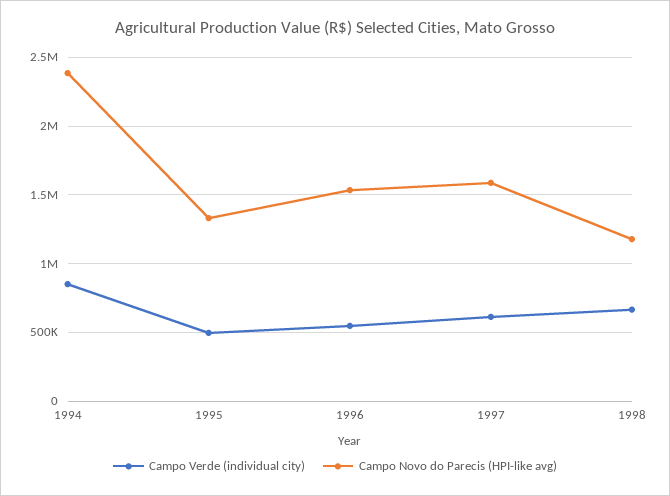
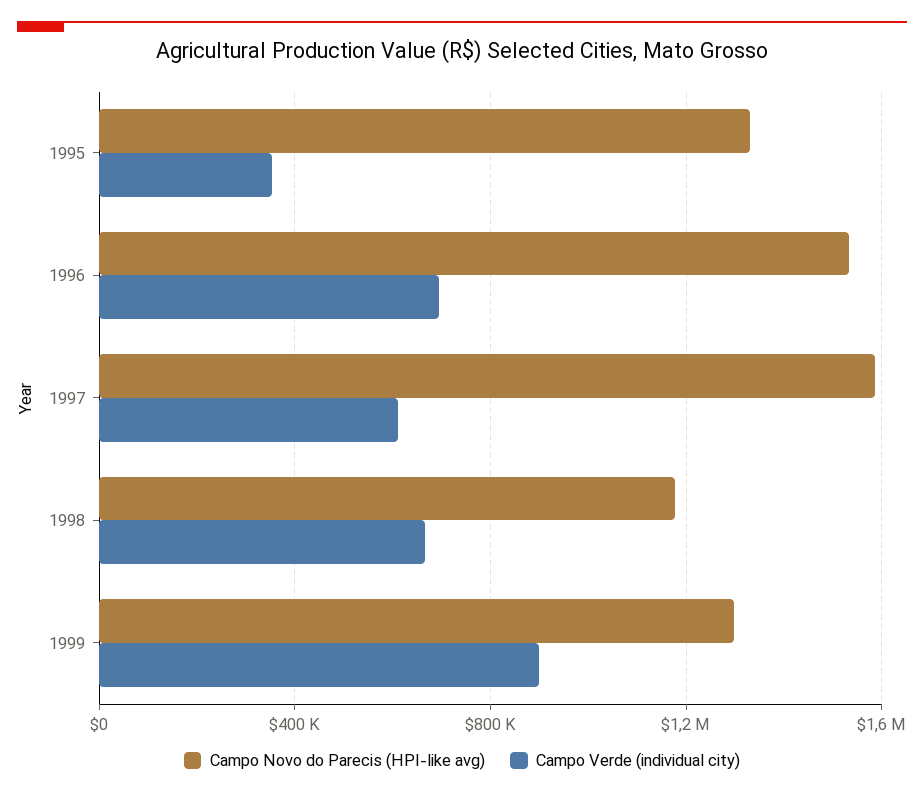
Campo Verde (individual city), 1994: 850000 -> none
Campo Novo do Parecis (HPI-like avg), 1994: 2400000 -> none
Campo Verde (individual city), 1995: 500000 -> 350000
Campo Verde (individual city), 1996: 550000 -> 700000
Campo Novo do Parecis (HPI-like avg), 1999: none -> 1300000
Campo Verde (individual city), 1999: none -> 900000

